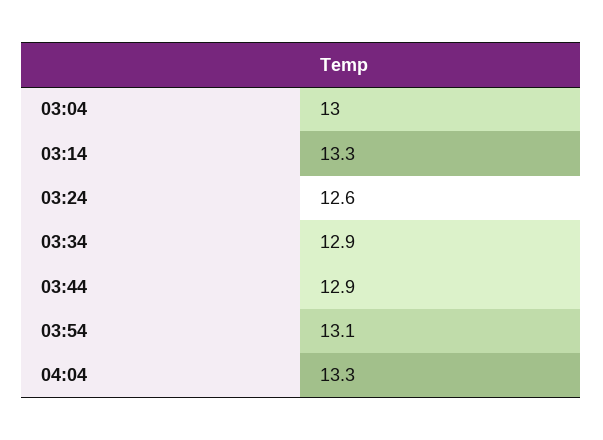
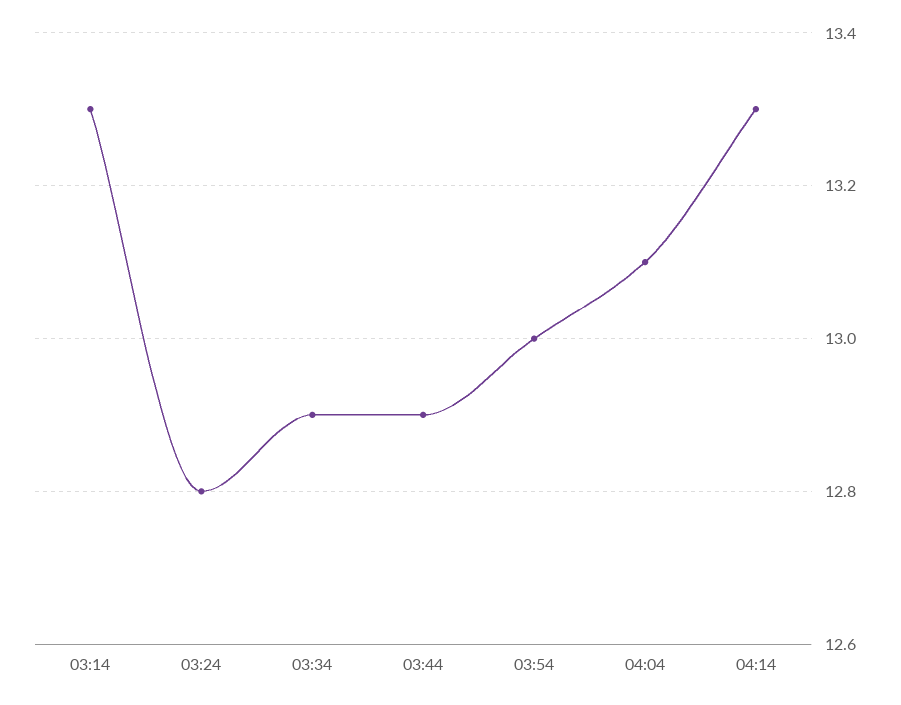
03:04: 13 -> none
03:24: 12.6 -> 12.8
03:54: 13.1 -> 13
04:04: 13.3 -> 13.1
04:14: none -> 13.3

